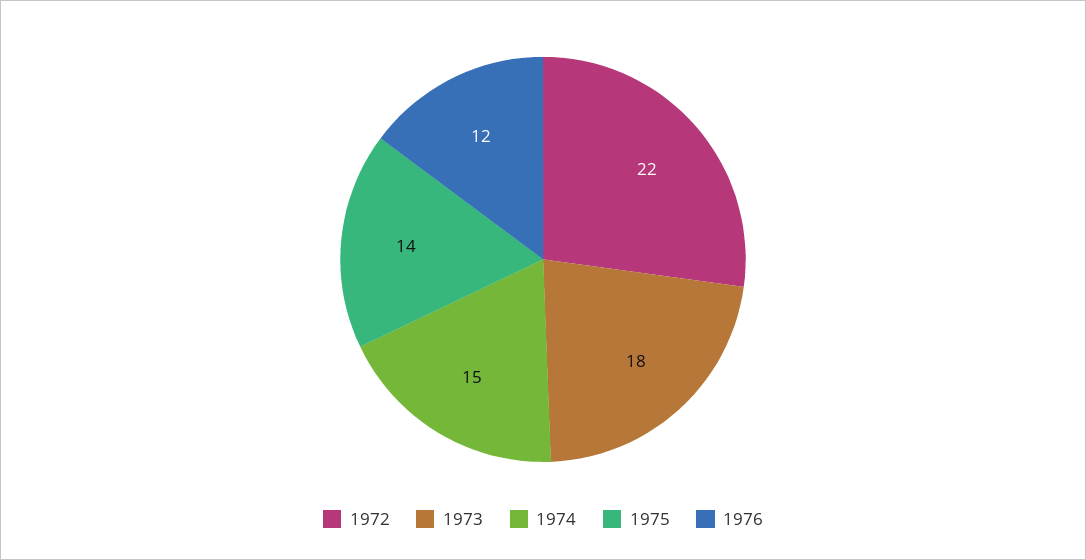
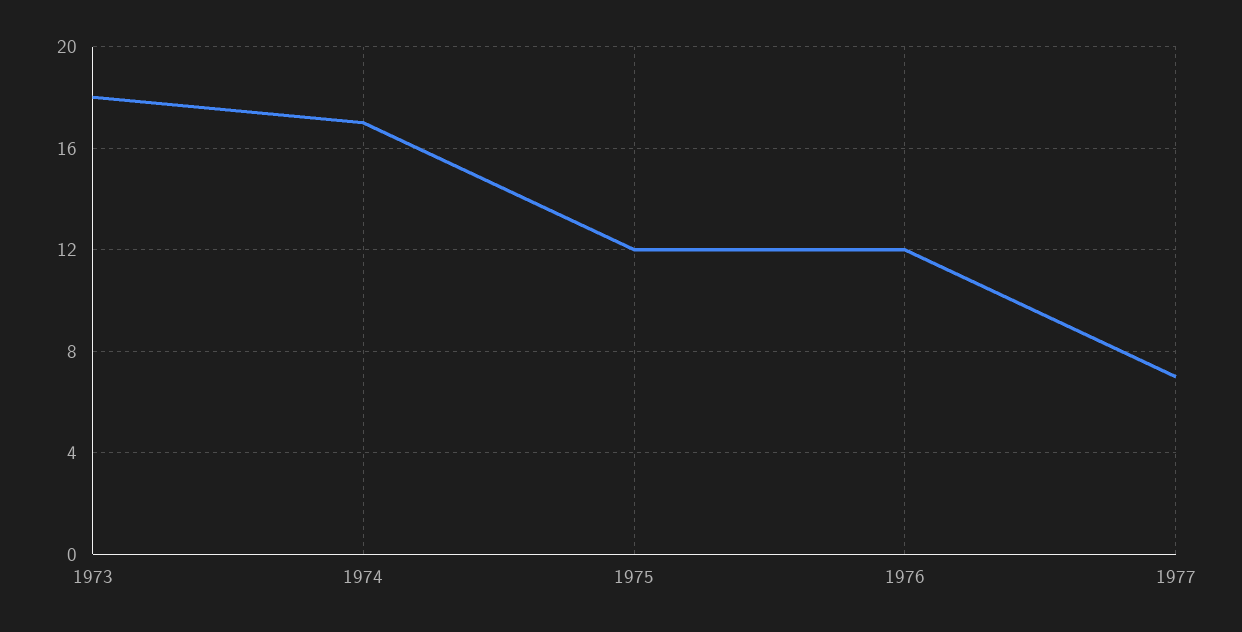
1972: 22 -> none
1974: 15 -> 17
1975: 14 -> 12
1977: none -> 7

